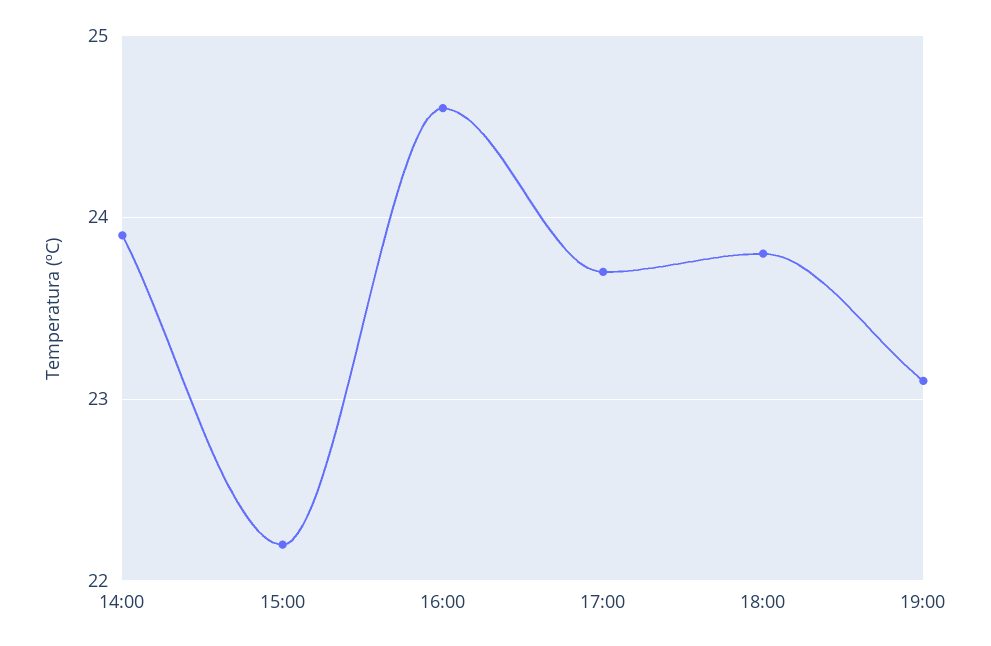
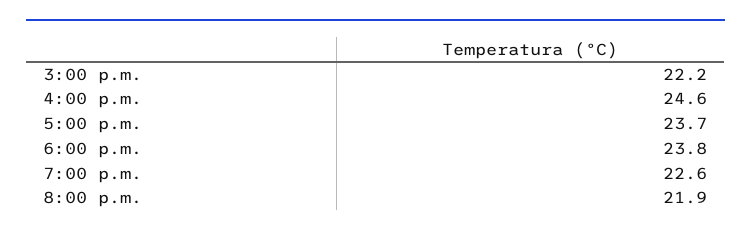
14:00: 23.9 -> none
19:00: 23.1 -> 22.6
8:00 p.m.: none -> 21.9

